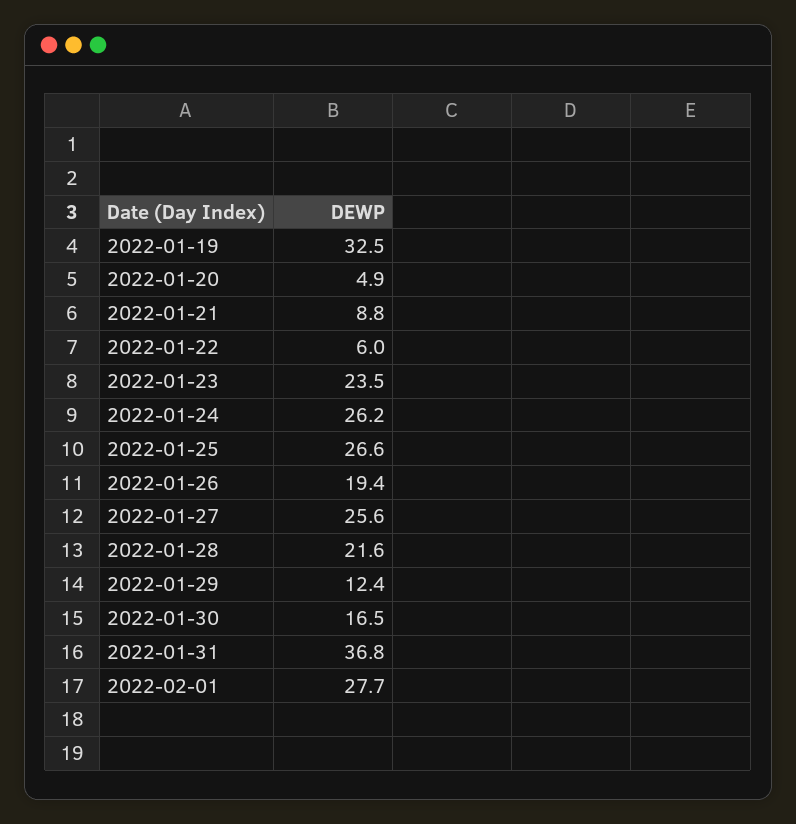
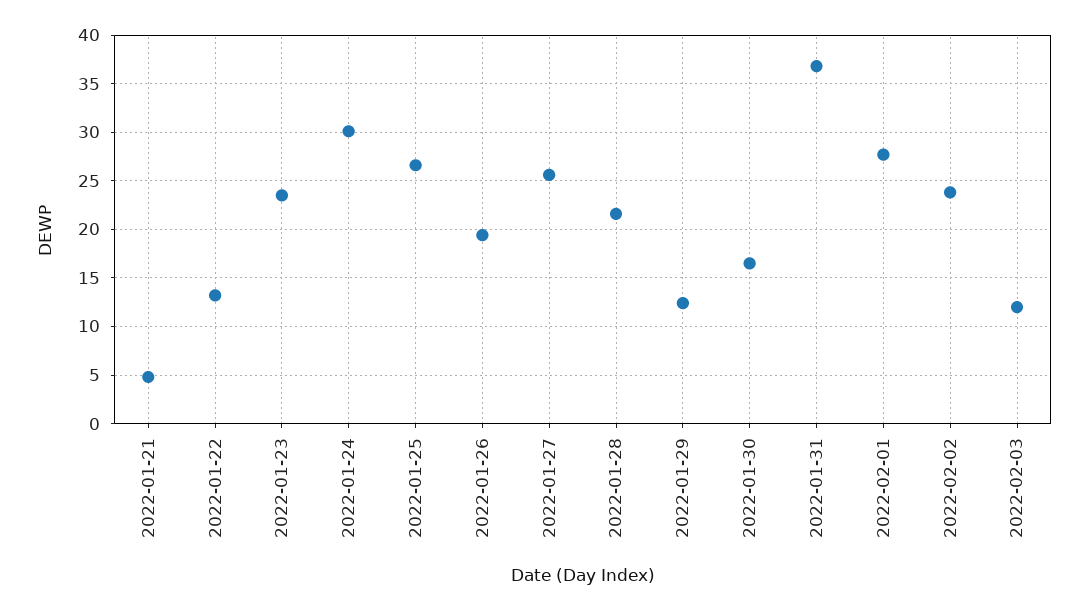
2022-01-19: 32.5 -> none
2022-01-20: 4.9 -> none
2022-01-21: 8.8 -> 5
2022-01-22: 6 -> 13
2022-01-24: 26.2 -> 30
2022-02-02: none -> 24
2022-02-03: none -> 12

